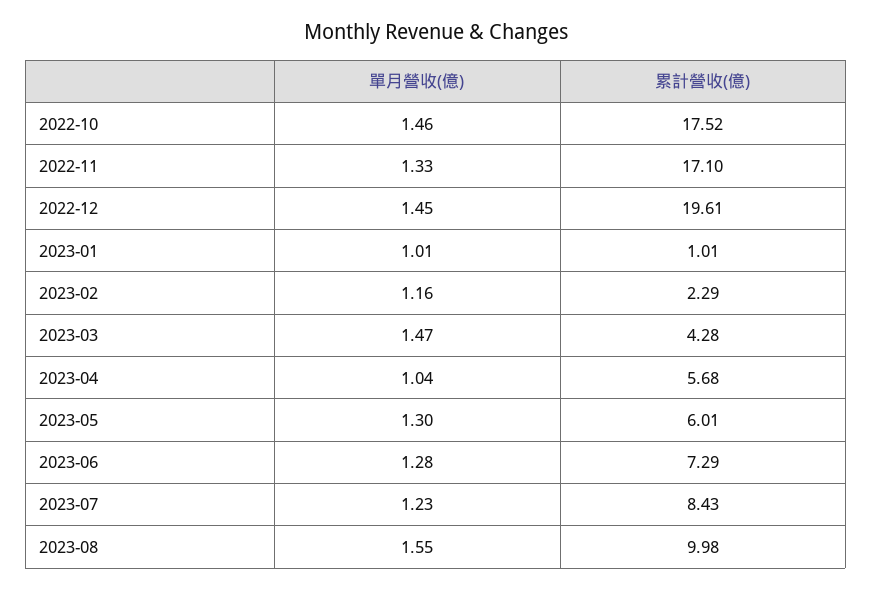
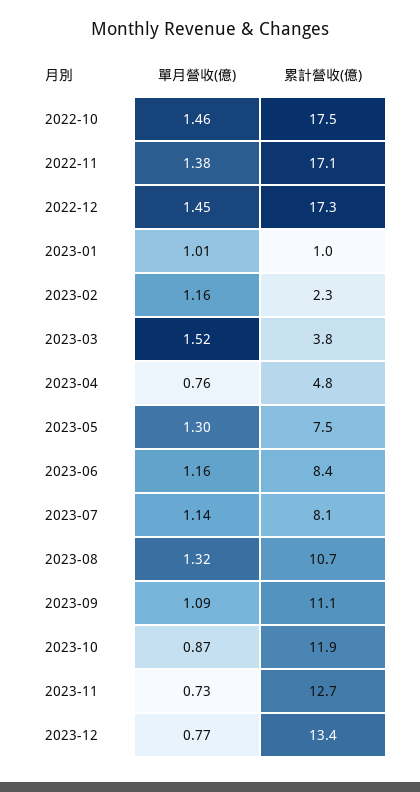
單月營收(億), 2022-11: 1.33 -> 1.38
累計營收(億), 2022-12: 19.61 -> 17.3
單月營收(億), 2023-03: 1.47 -> 1.52
累計營收(億), 2023-03: 4.28 -> 3.8
單月營收(億), 2023-04: 1.04 -> 0.76
累計營收(億), 2023-04: 5.68 -> 4.8
累計營收(億), 2023-05: 6.01 -> 7.5
單月營收(億), 2023-06: 1.28 -> 1.16
累計營收(億), 2023-06: 7.29 -> 8.4
單月營收(億), 2023-07: 1.23 -> 1.14
累計營收(億), 2023-07: 8.43 -> 8.1
單月營收(億), 2023-08: 1.55 -> 1.32
累計營收(億), 2023-08: 9.98 -> 10.7
單月營收(億), 2023-09: none -> 1.09
累計營收(億), 2023-09: none -> 11.1
單月營收(億), 2023-10: none -> 0.87
累計營收(億), 2023-10: none -> 11.9
單月營收(億), 2023-11: none -> 0.73
累計營收(億), 2023-11: none -> 12.7
單月營收(億), 2023-12: none -> 0.77
累計營收(億), 2023-12: none -> 13.4

